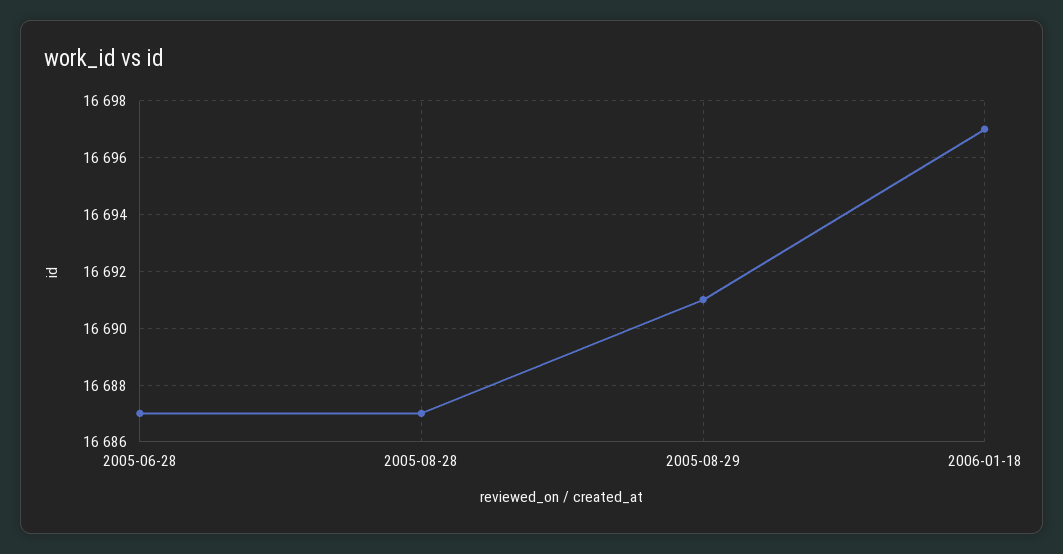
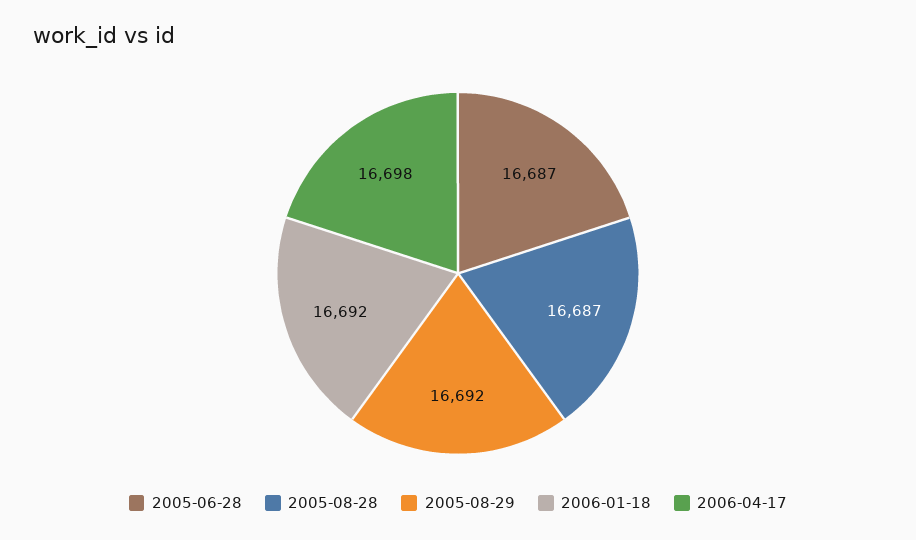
2005-08-29: 16691 -> 16692
2006-01-18: 16697 -> 16692
2006-04-17: none -> 16698

